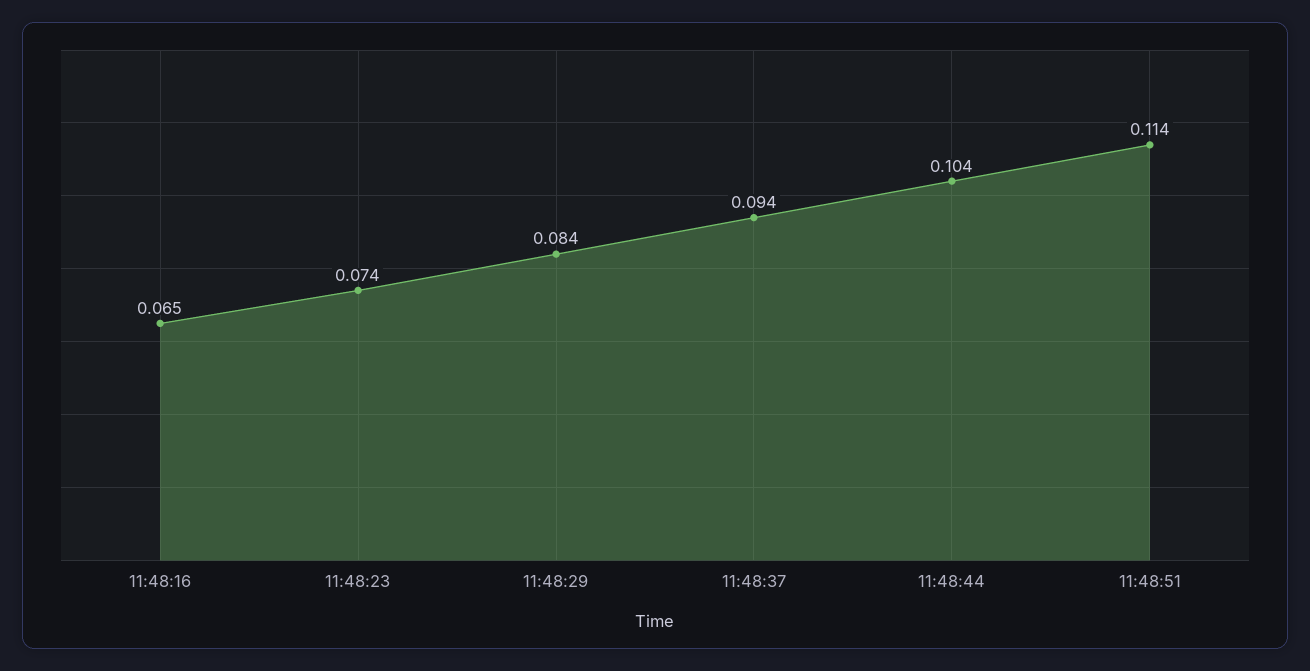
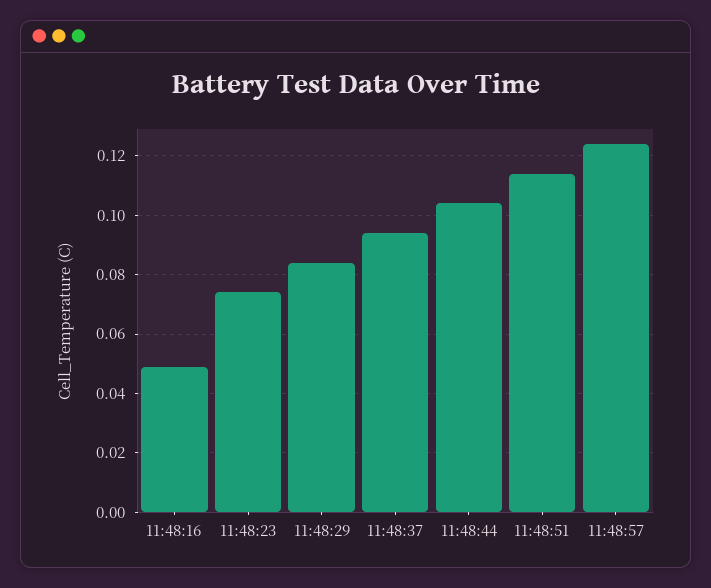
11:48:16: 0.065 -> 0.05
11:48:57: none -> 0.125

